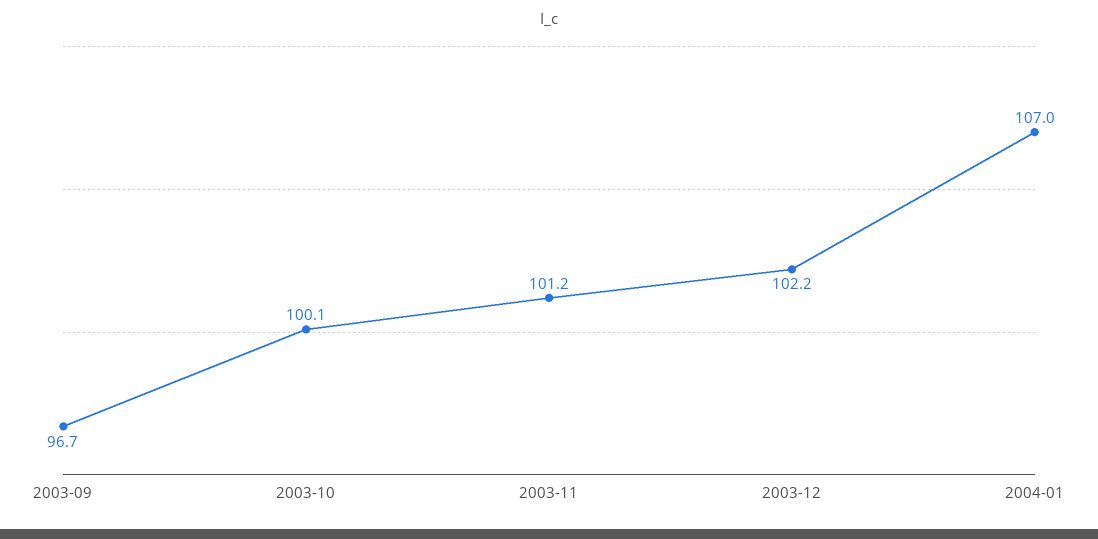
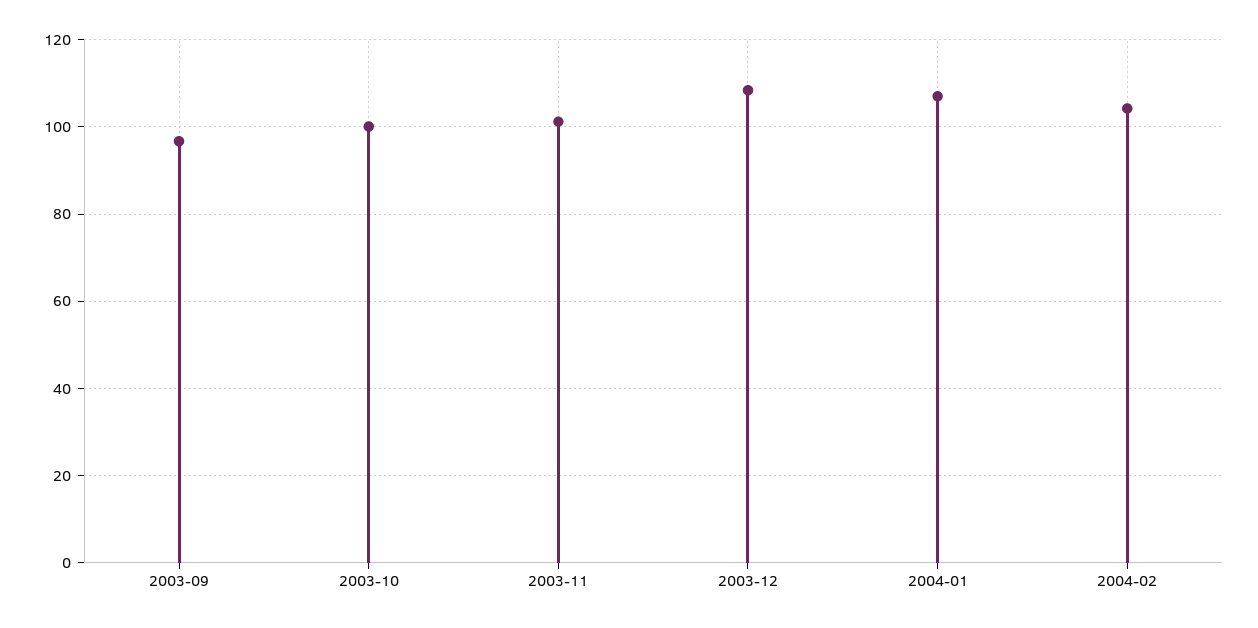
2003-12: 102.2 -> 108
2004-02: none -> 104

